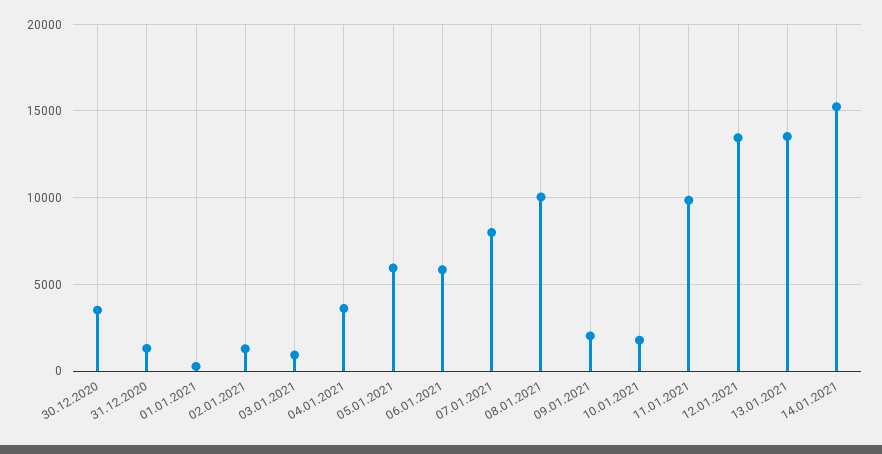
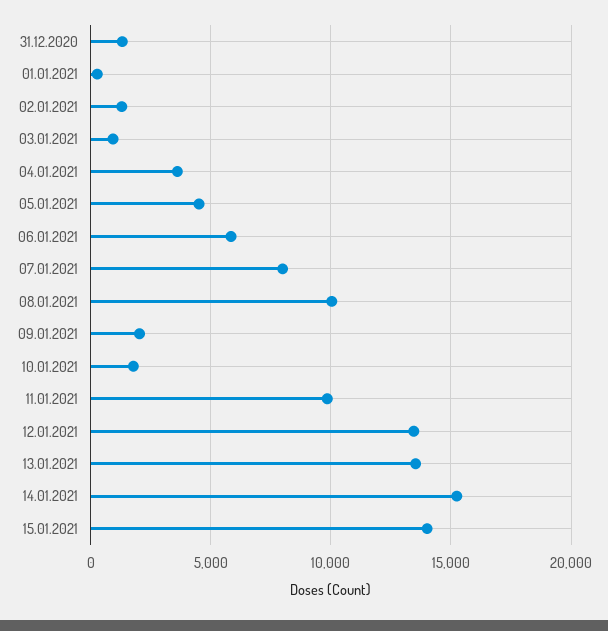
30.12.2020: 3500 -> none
05.01.2021: 6000 -> 4500
15.01.2021: none -> 14000

